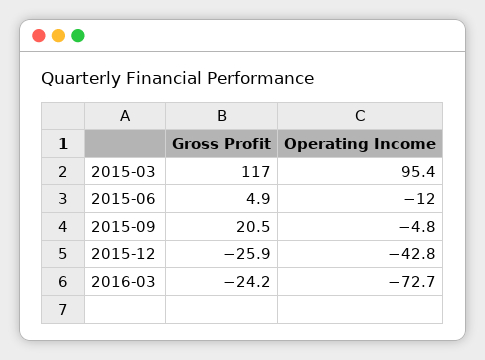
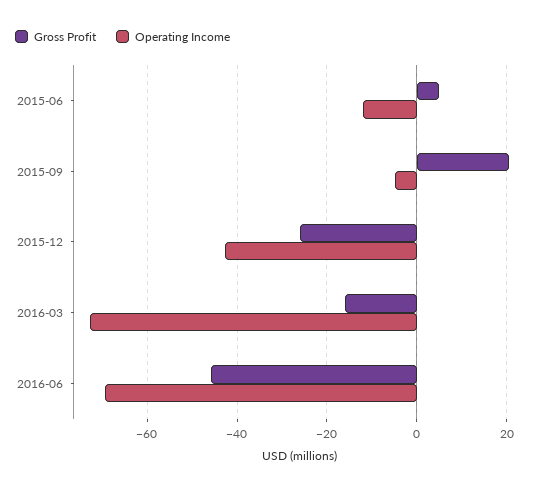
Gross Profit, 2015-03: 117 -> none
Operating Income, 2015-03: 95.4 -> none
Gross Profit, 2016-03: -24.2 -> -16
Gross Profit, 2016-06: none -> -46
Operating Income, 2016-06: none -> -70

